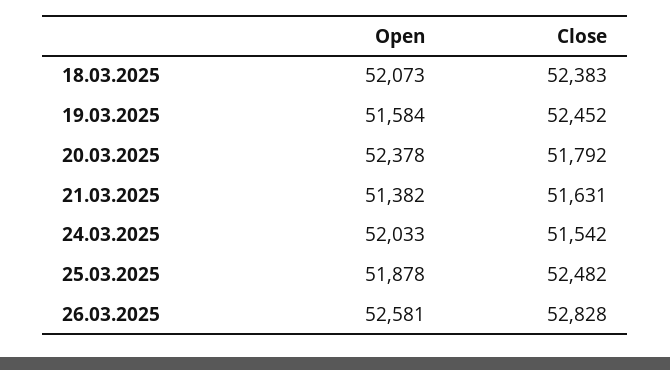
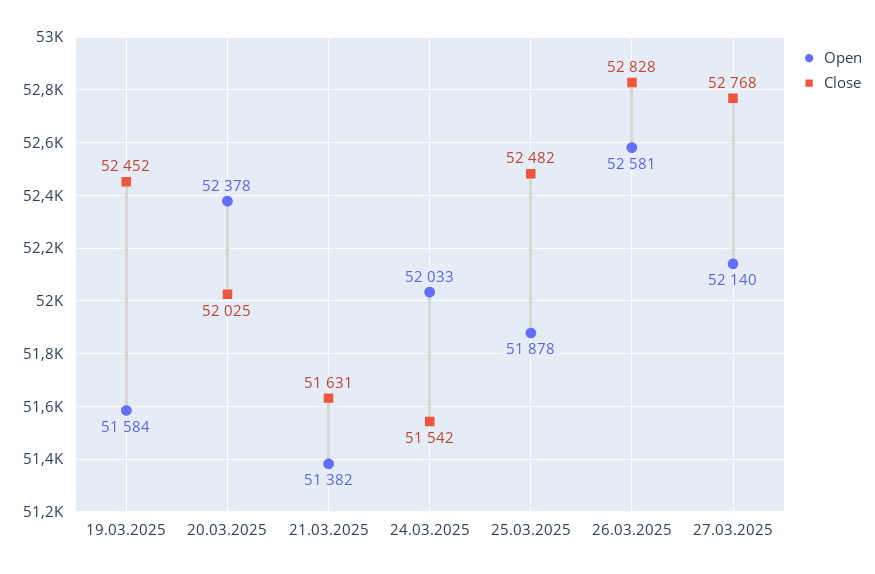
Open, 18.03.2025: 52073 -> none
Close, 18.03.2025: 52383 -> none
Close, 20.03.2025: 51792 -> 52025
Open, 27.03.2025: none -> 52140
Close, 27.03.2025: none -> 52768

